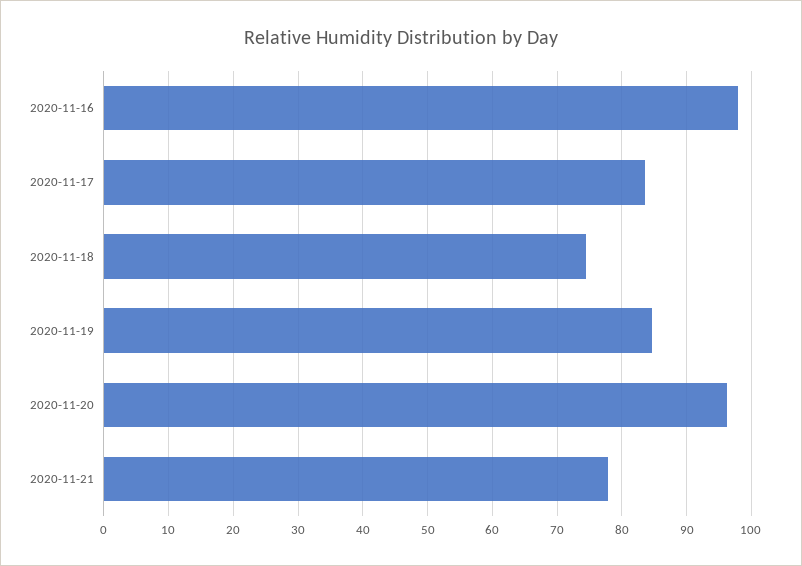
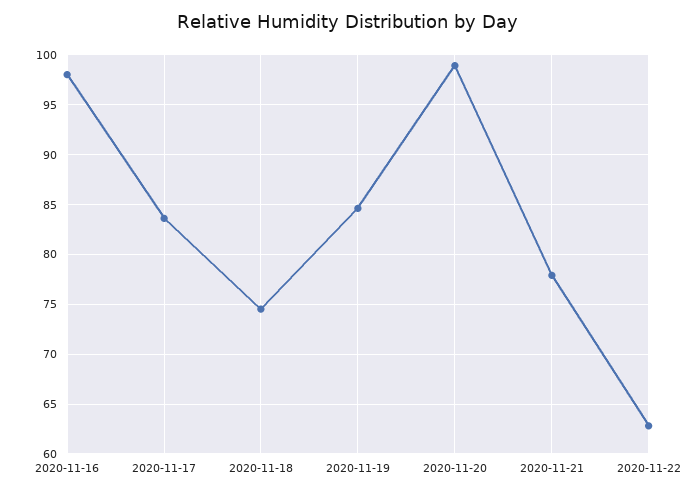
2020-11-20: 96 -> 99
2020-11-22: none -> 63

